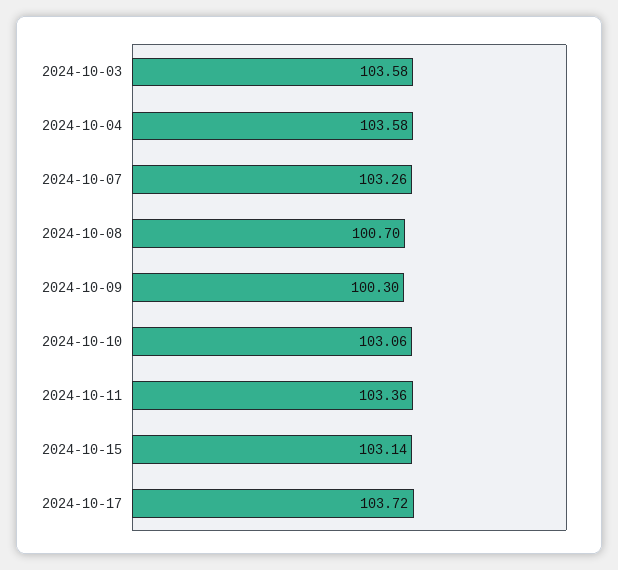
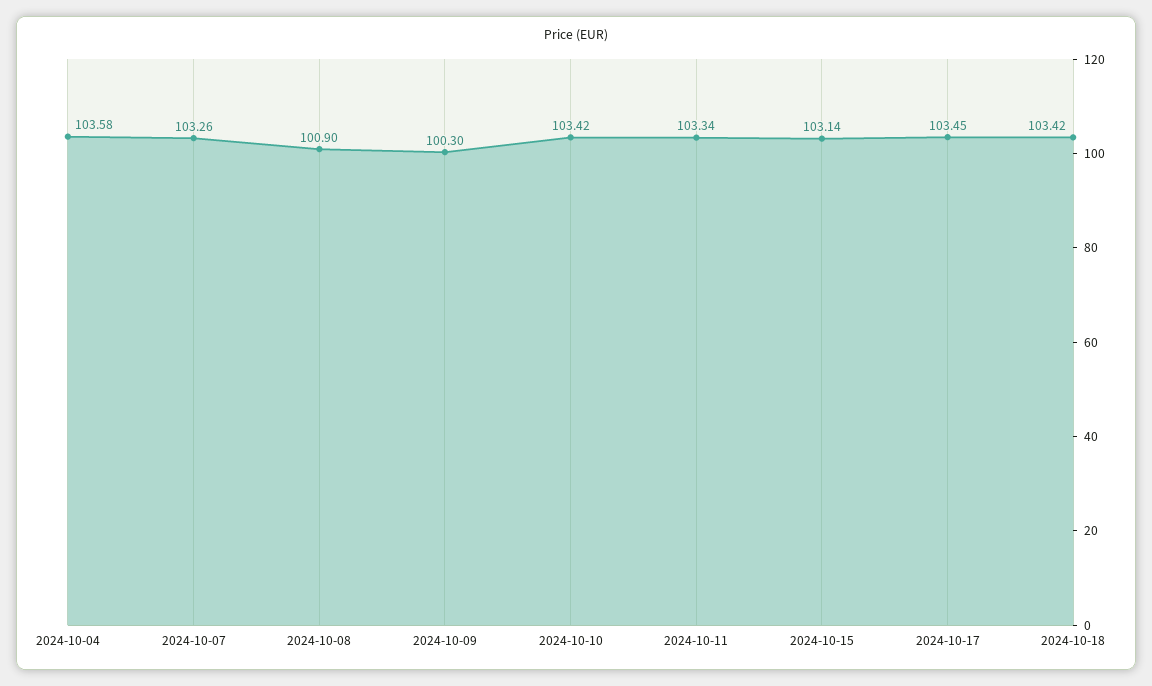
2024-10-03: 103.58 -> none
2024-10-08: 100.7 -> 100.9
2024-10-10: 103.06 -> 103.42
2024-10-11: 103.36 -> 103.34
2024-10-17: 103.72 -> 103.45
2024-10-18: none -> 103.42

